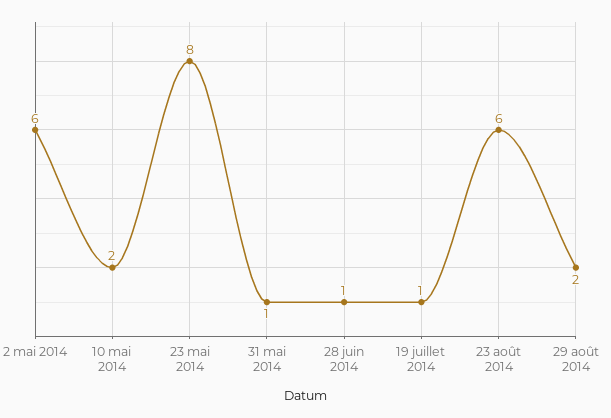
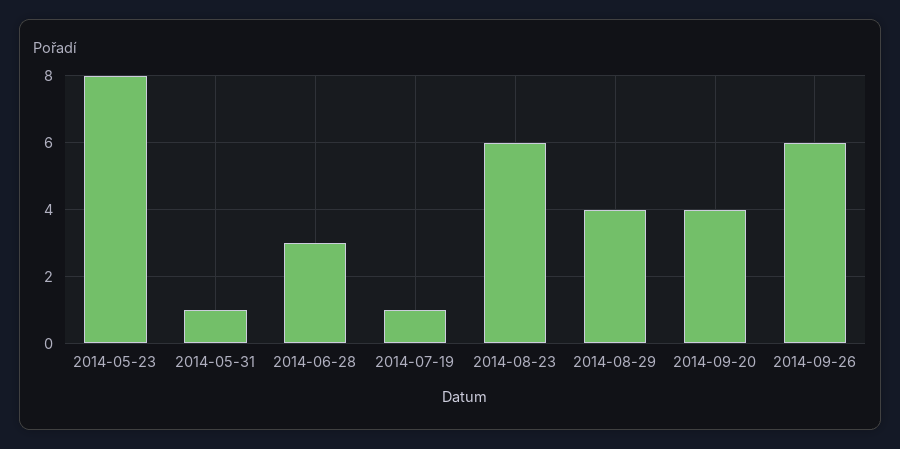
2 mai 2014: 6 -> none
10 mai 2014: 2 -> none
28 juin 2014: 1 -> 3
29 août 2014: 2 -> 4
2014-09-20: none -> 4
2014-09-26: none -> 6

